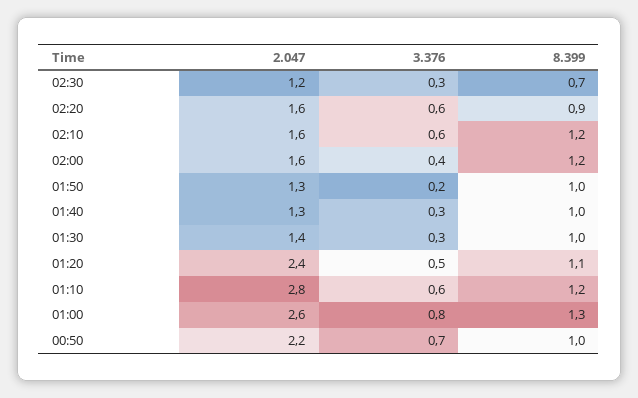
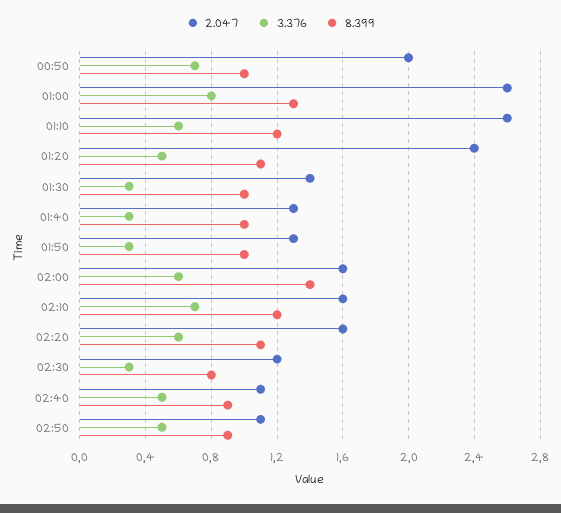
8.399, 02:30: 0.7 -> 0.8
8.399, 02:20: 0.9 -> 1.1
3.376, 02:10: 0.6 -> 0.7
3.376, 02:00: 0.4 -> 0.6
8.399, 02:00: 1.2 -> 1.4
3.376, 01:50: 0.2 -> 0.3
2.047, 01:10: 2.8 -> 2.6
2.047, 00:50: 2.2 -> 2
2.047, 02:40: none -> 1.1
3.376, 02:40: none -> 0.5
8.399, 02:40: none -> 0.9
2.047, 02:50: none -> 1.1
3.376, 02:50: none -> 0.5
8.399, 02:50: none -> 0.9

